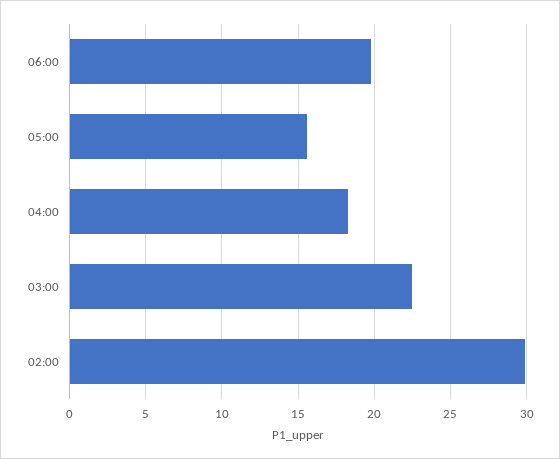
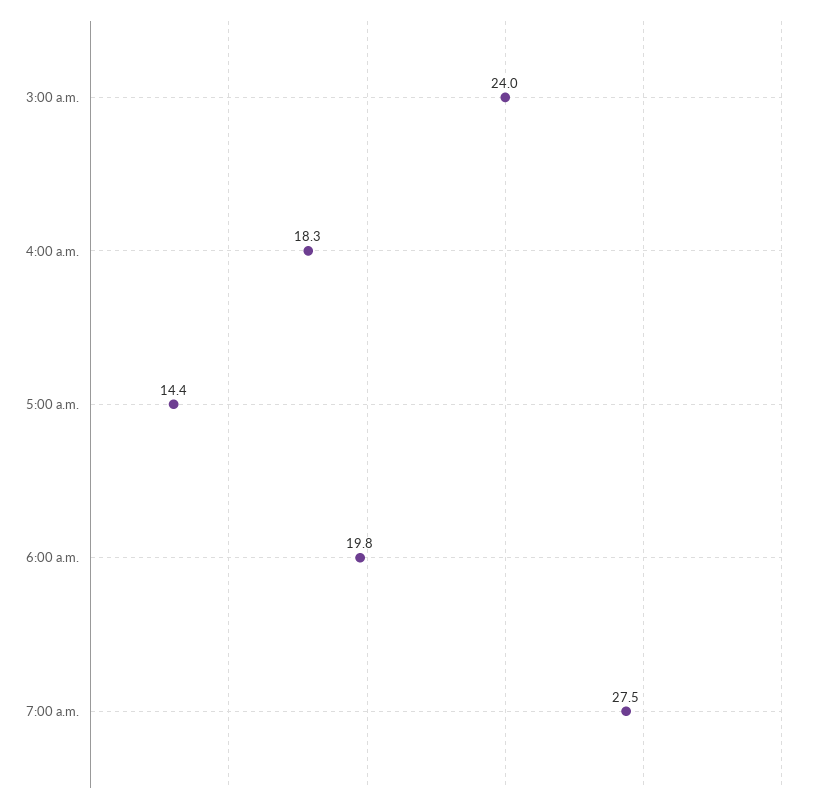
05:00: 15.5 -> 14.4
03:00: 22.5 -> 24
02:00: 30 -> none
7:00 a.m.: none -> 27.5

